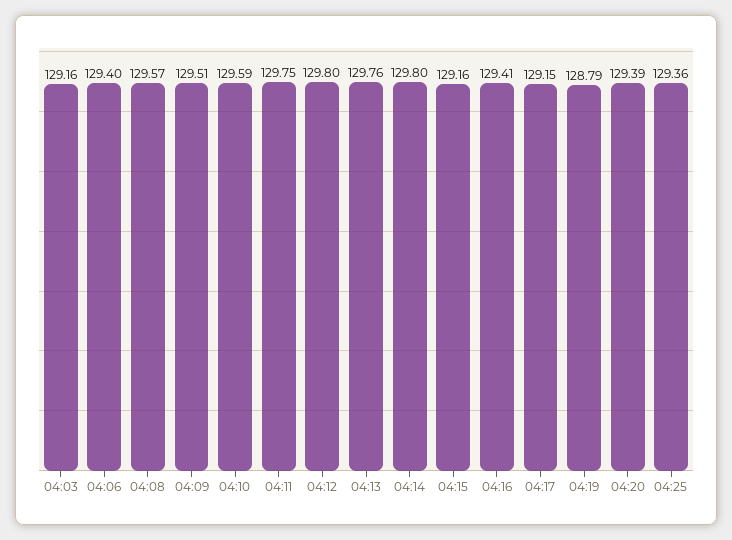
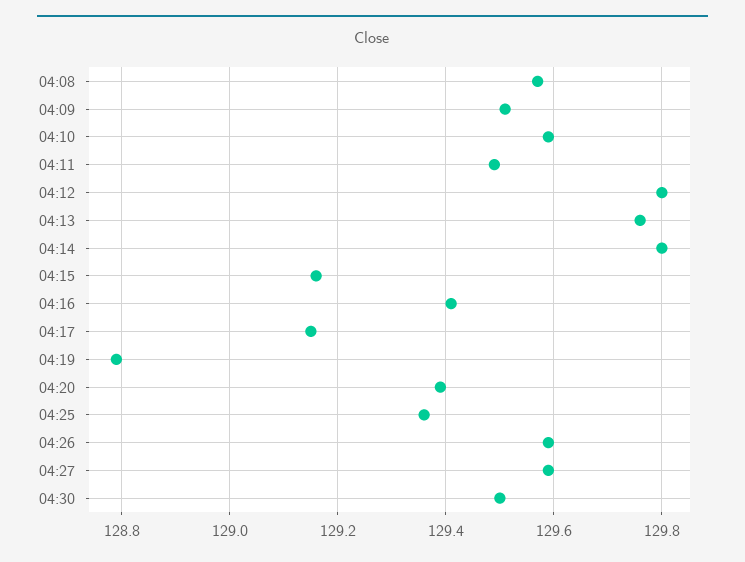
04:03: 129.16 -> none
04:06: 129.4 -> none
04:11: 129.75 -> 129.5
04:26: none -> 129.6
04:27: none -> 129.6
04:30: none -> 129.5

